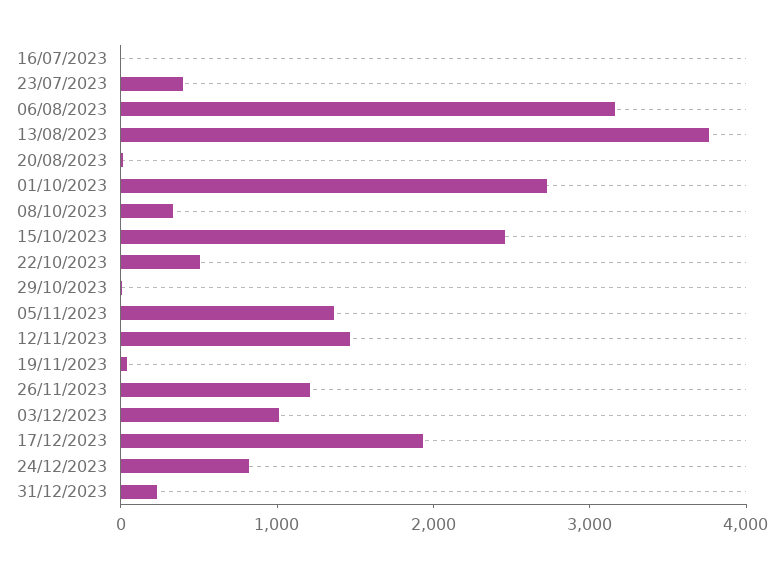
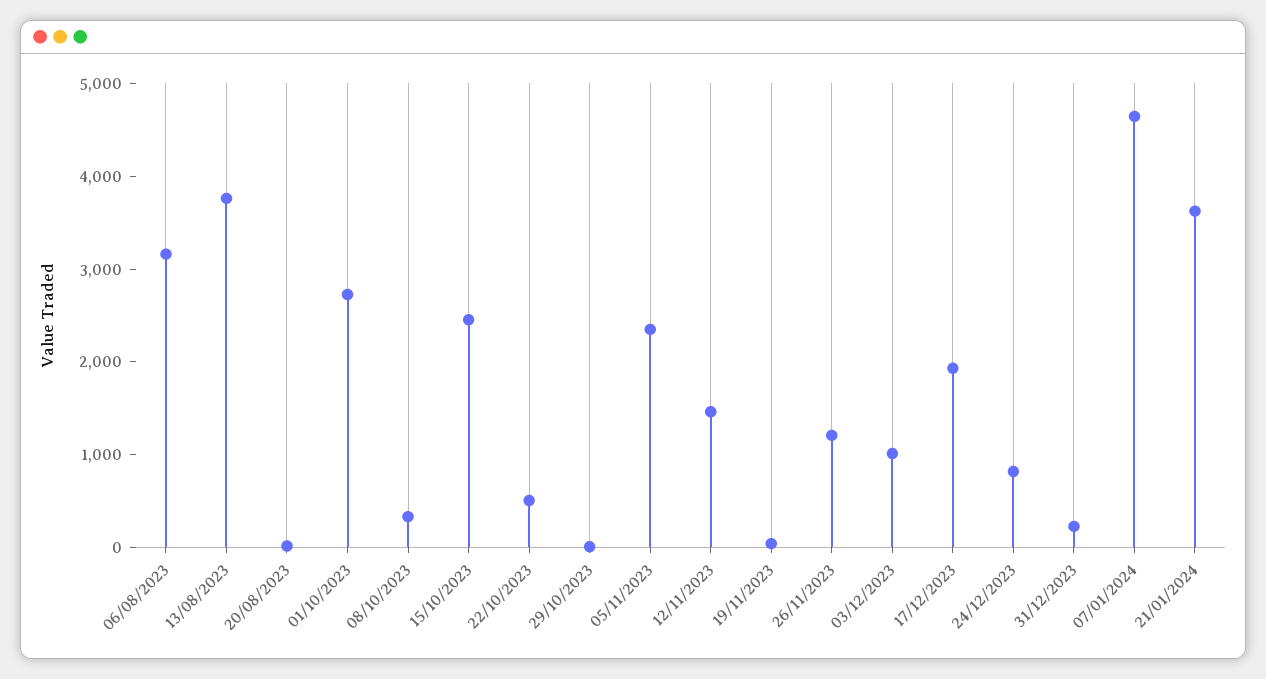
16/07/2023: 0 -> none
23/07/2023: 400 -> none
05/11/2023: 1400 -> 2400
07/01/2024: none -> 4600
21/01/2024: none -> 3600

